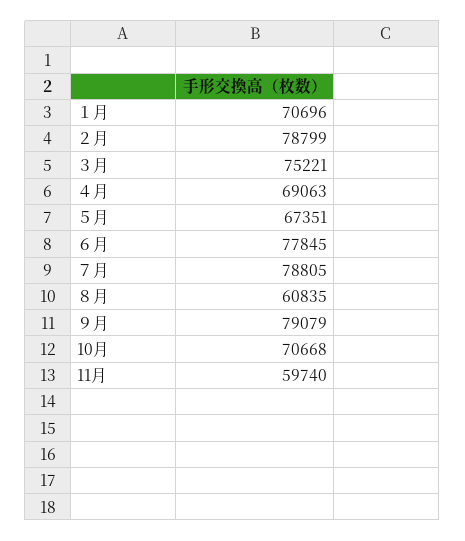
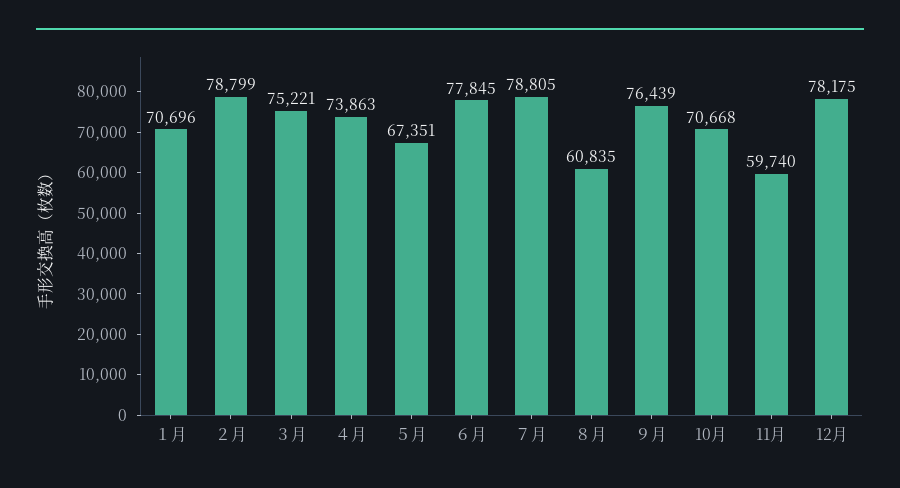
４月: 69063 -> 73863
９月: 79079 -> 76439
12月: none -> 78175

